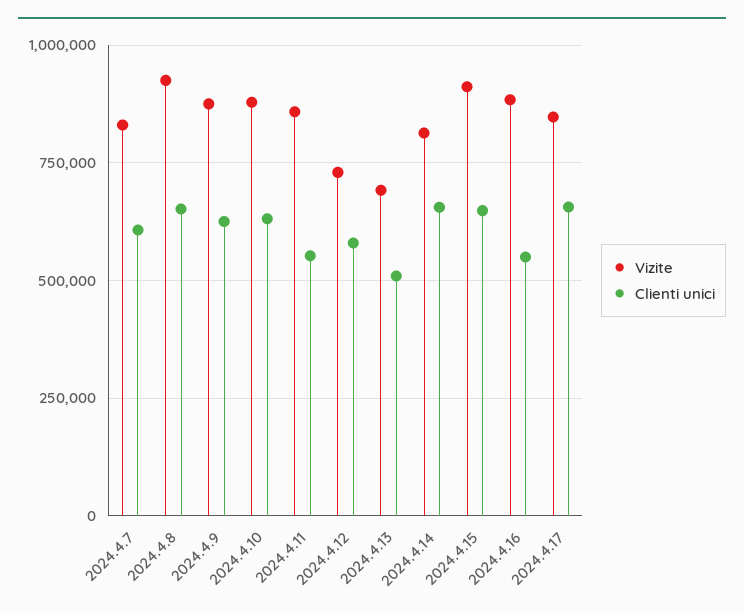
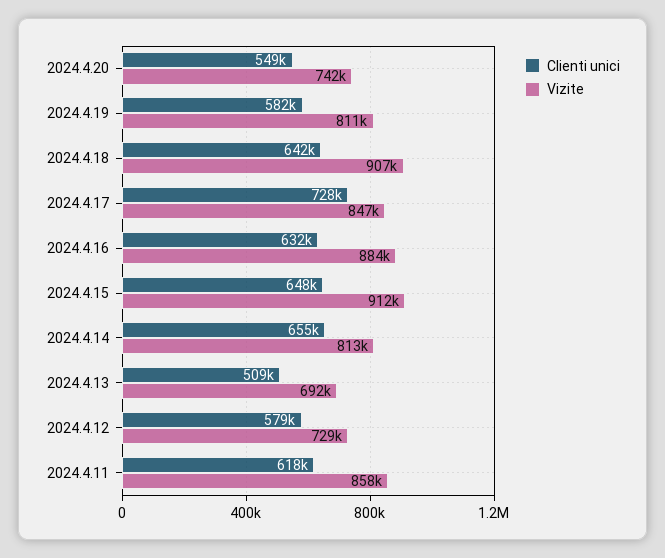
Vizite, 2024.4.7: 825000 -> none
Clienti unici, 2024.4.7: 600000 -> none
Vizite, 2024.4.8: 925000 -> none
Clienti unici, 2024.4.8: 650000 -> none
Vizite, 2024.4.9: 875000 -> none
Clienti unici, 2024.4.9: 625000 -> none
Vizite, 2024.4.10: 875000 -> none
Clienti unici, 2024.4.10: 625000 -> none
Clienti unici, 2024.4.11: 550000 -> 618000
Clienti unici, 2024.4.16: 550000 -> 632000
Clienti unici, 2024.4.17: 650000 -> 728000
Clienti unici, 2024.4.20: none -> 549000
Vizite, 2024.4.20: none -> 742000
Clienti unici, 2024.4.19: none -> 582000
Vizite, 2024.4.19: none -> 811000
Clienti unici, 2024.4.18: none -> 642000
Vizite, 2024.4.18: none -> 907000

